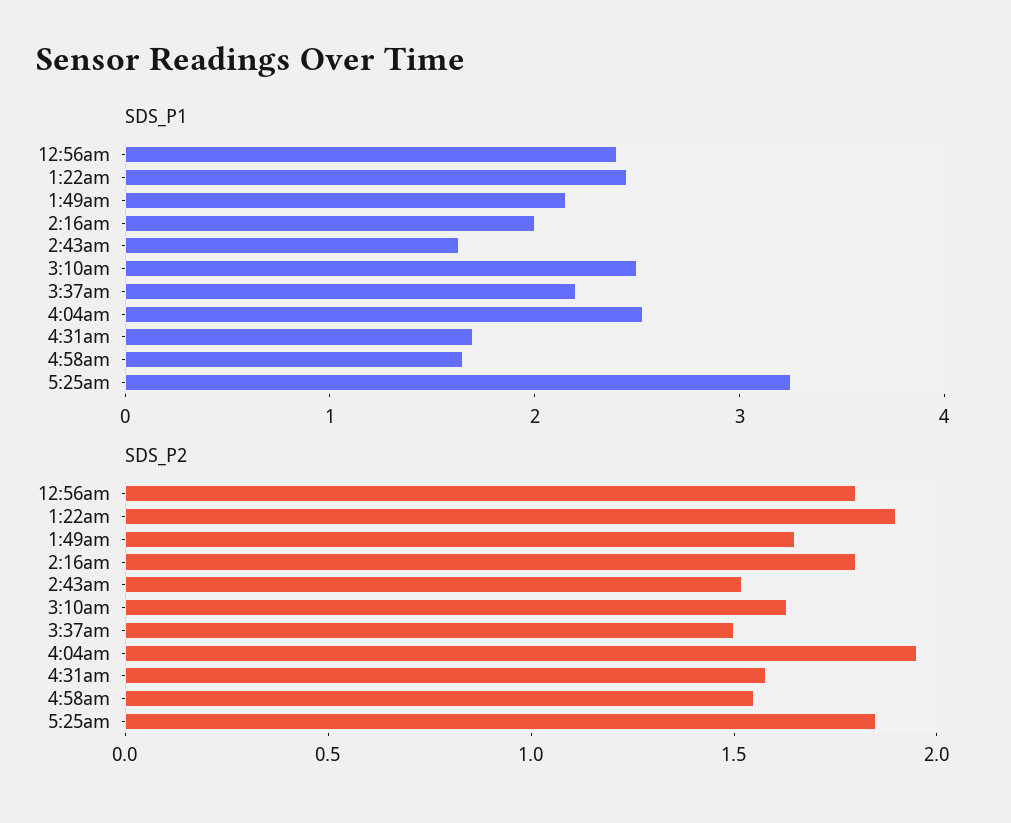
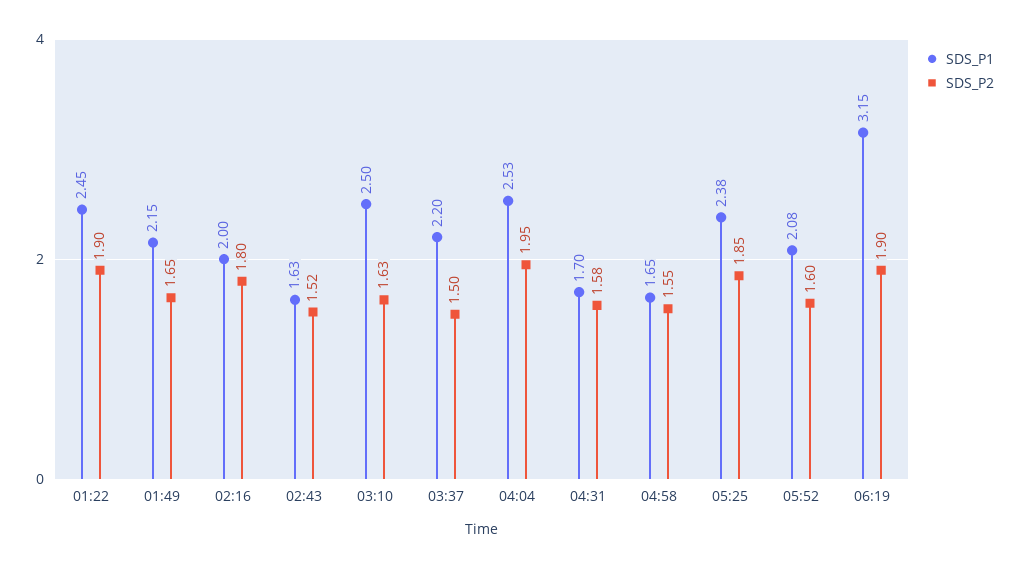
SDS_P1, 12:56am: 2.4 -> none
SDS_P1, 5:25am: 3.2 -> 2.38
SDS_P2, 12:56am: 1.8 -> none
SDS_P1, 05:52: none -> 2.08
SDS_P2, 05:52: none -> 1.6
SDS_P1, 06:19: none -> 3.15
SDS_P2, 06:19: none -> 1.9

